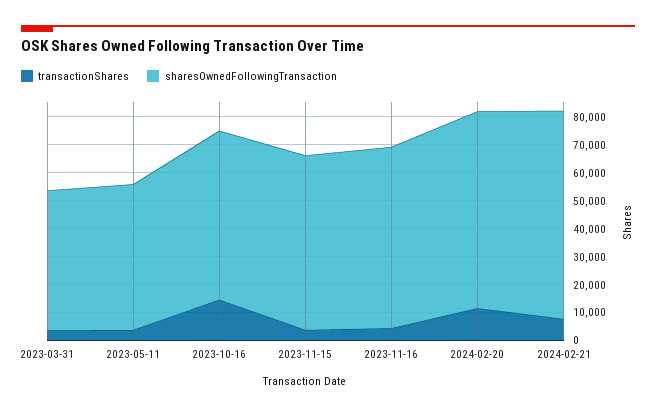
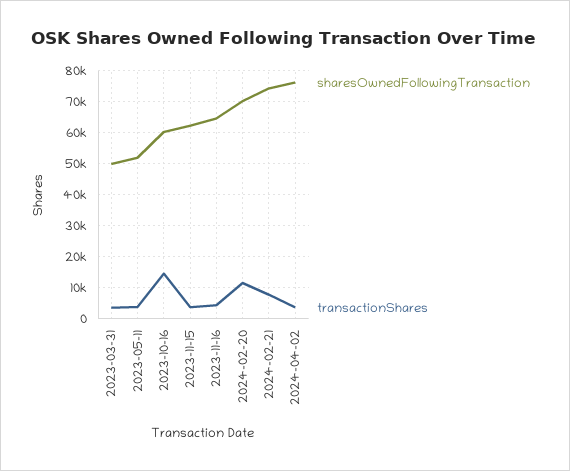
sharesOwnedFollowingTransaction, 2024-04-02: none -> 76000
transactionShares, 2024-04-02: none -> 4000

